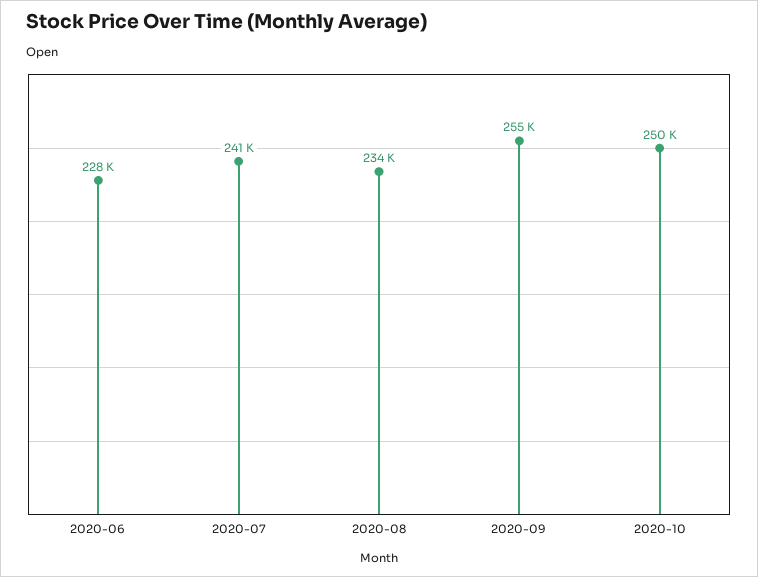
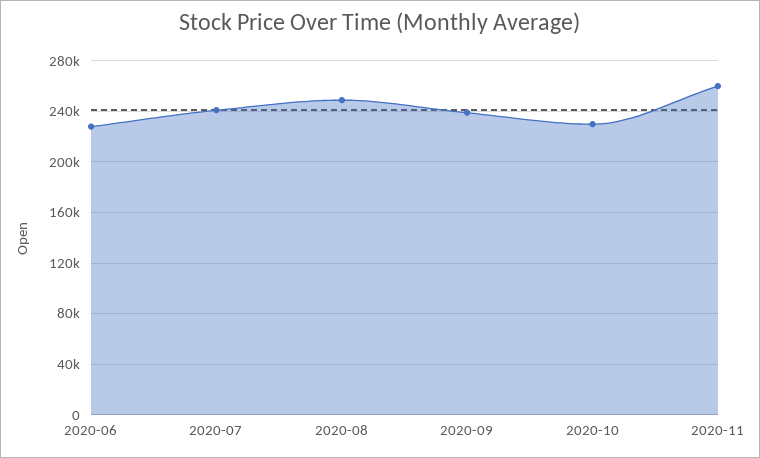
2020-08: 234000 -> 250000
2020-09: 255000 -> 240000
2020-10: 250000 -> 230000
2020-11: none -> 260000

